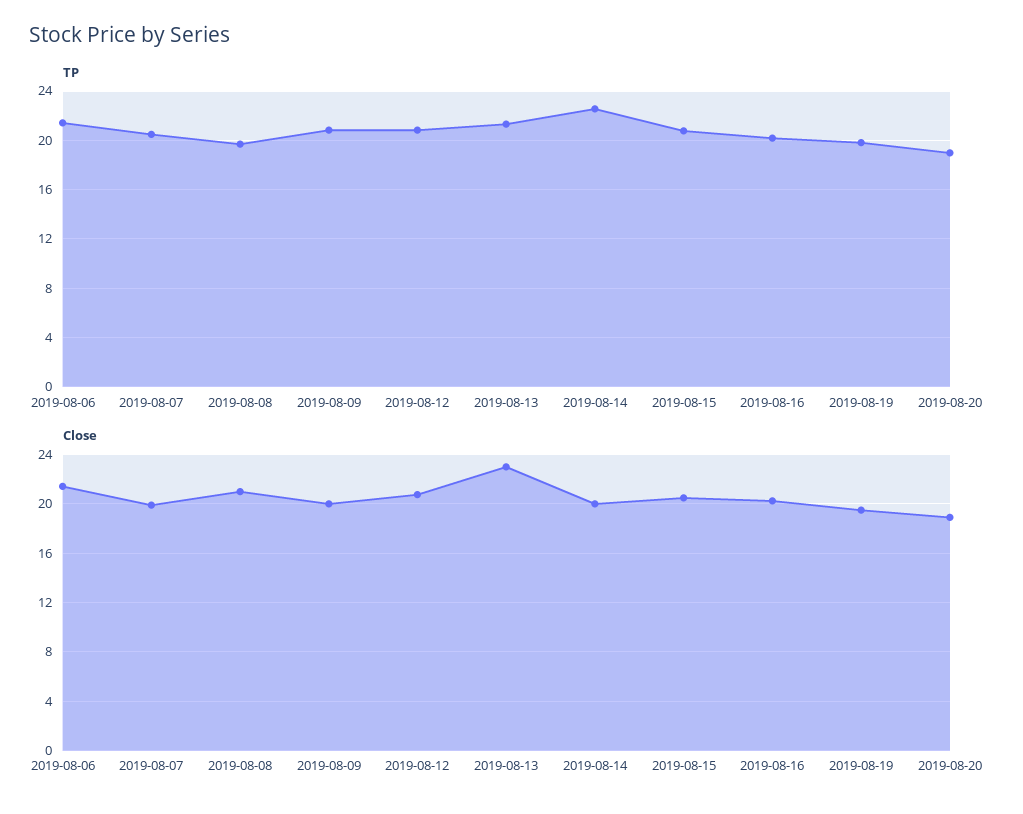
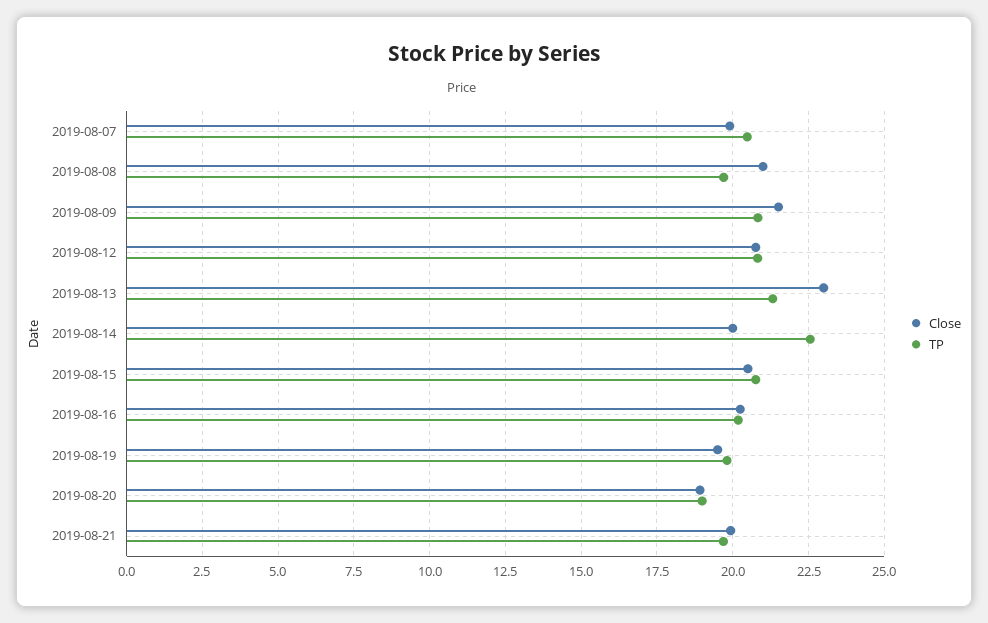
TP, 2019-08-06: 21.5 -> none
Close, 2019-08-06: 21.5 -> none
Close, 2019-08-09: 20 -> 21.5
Close, 2019-08-21: none -> 20
TP, 2019-08-21: none -> 19.75

